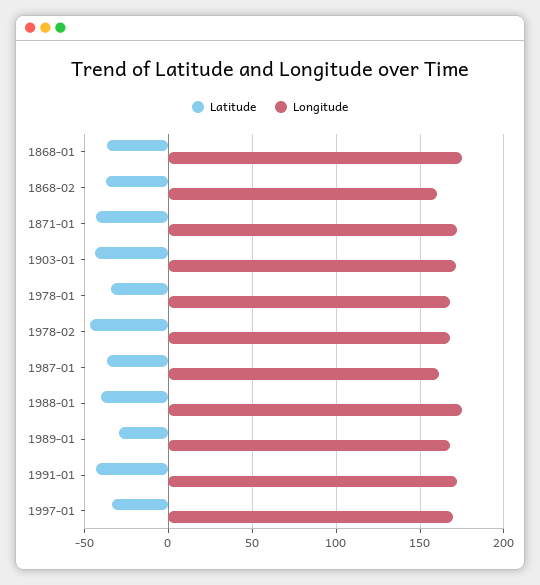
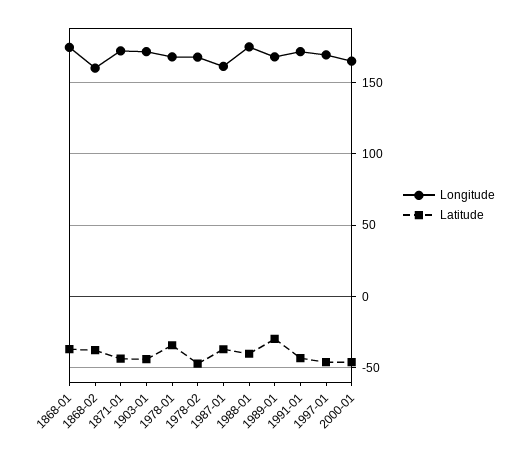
Latitude, 1997-01: -35 -> -45
Longitude, 2000-01: none -> 165
Latitude, 2000-01: none -> -45

